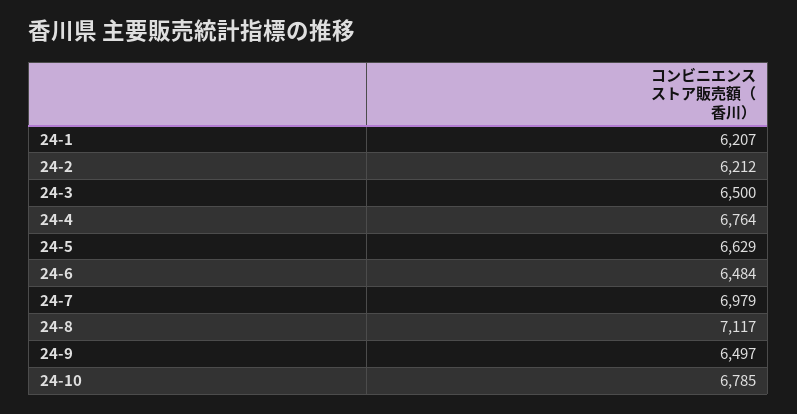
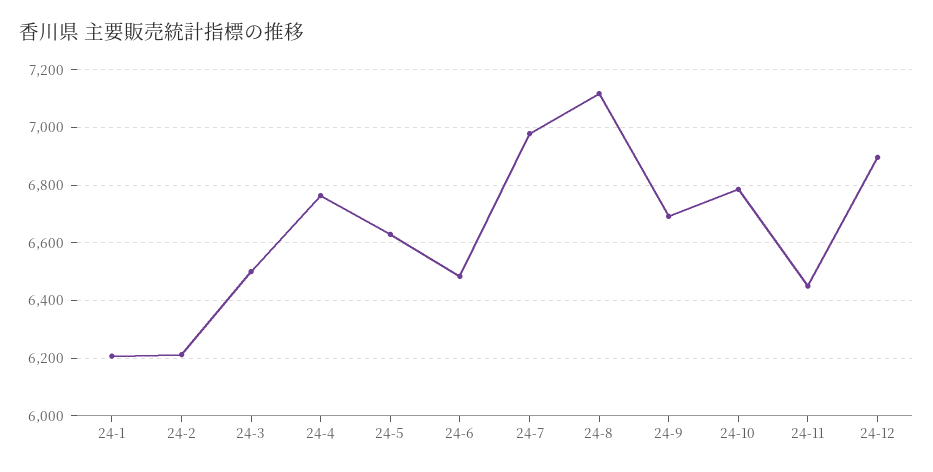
24-9: 6497 -> 6700
24-11: none -> 6450
24-12: none -> 6900

